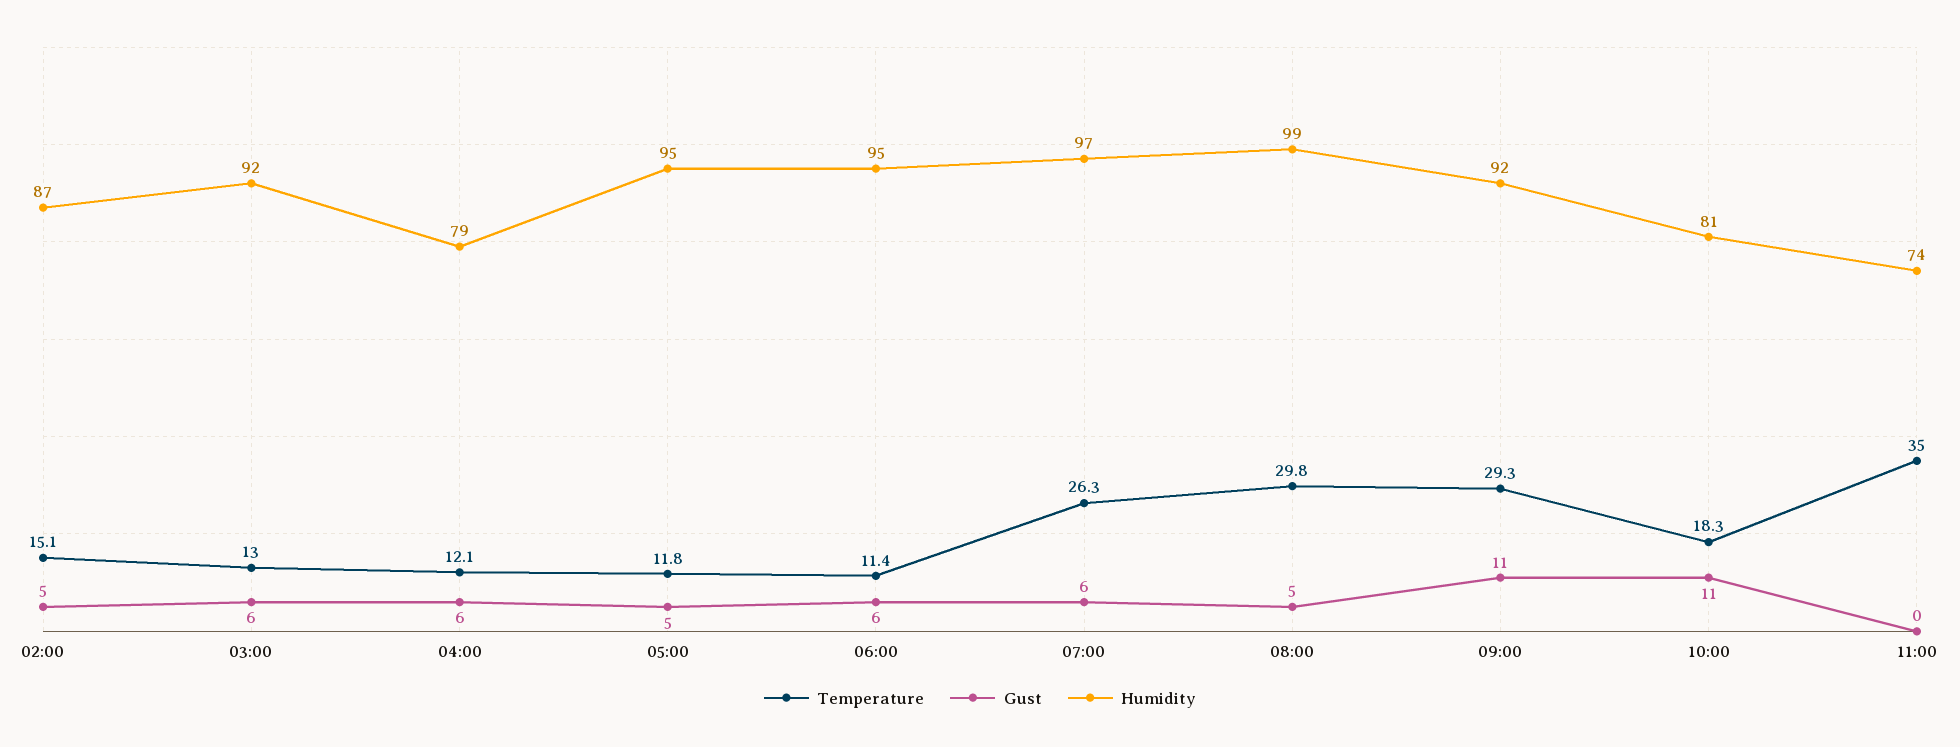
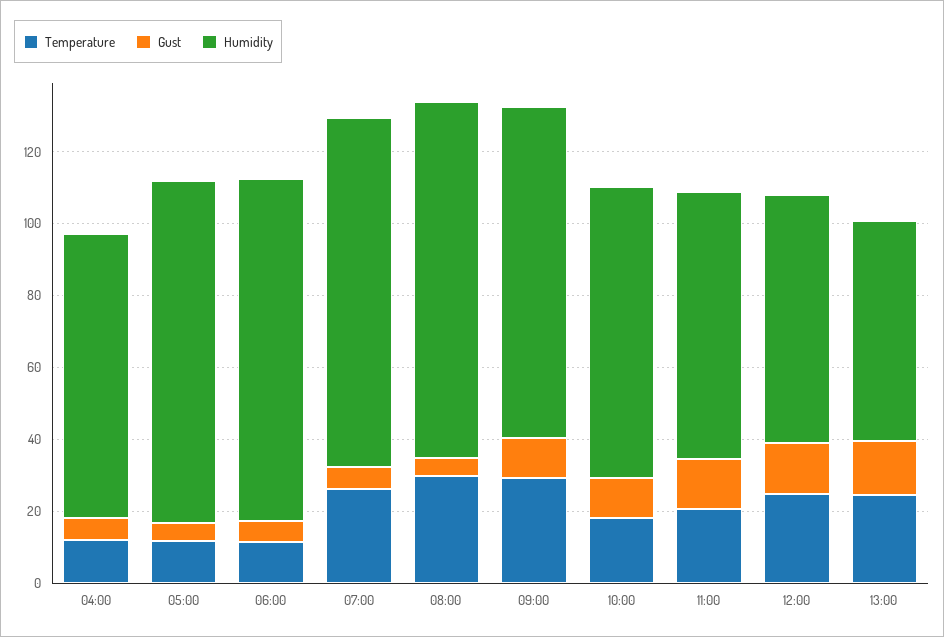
Temperature, 02:00: 15.1 -> none
Gust, 02:00: 5 -> none
Humidity, 02:00: 87 -> none
Temperature, 03:00: 13 -> none
Gust, 03:00: 6 -> none
Humidity, 03:00: 92 -> none
Temperature, 11:00: 35 -> 20
Gust, 11:00: 0 -> 15
Temperature, 12:00: none -> 25
Gust, 12:00: none -> 15
Humidity, 12:00: none -> 70
Temperature, 13:00: none -> 25
Gust, 13:00: none -> 15
Humidity, 13:00: none -> 60

